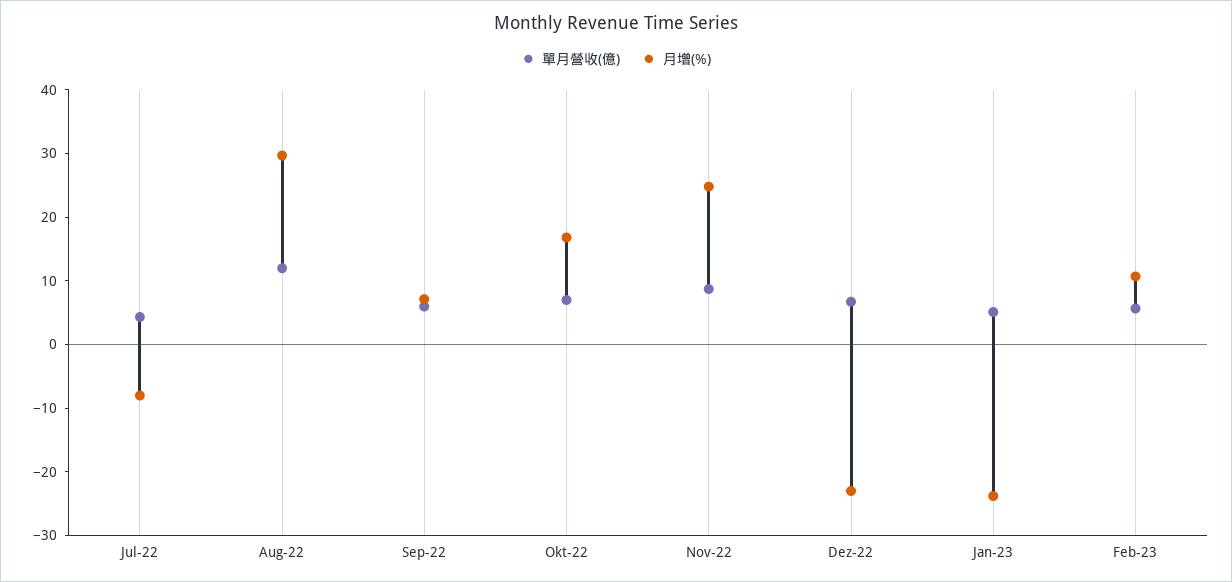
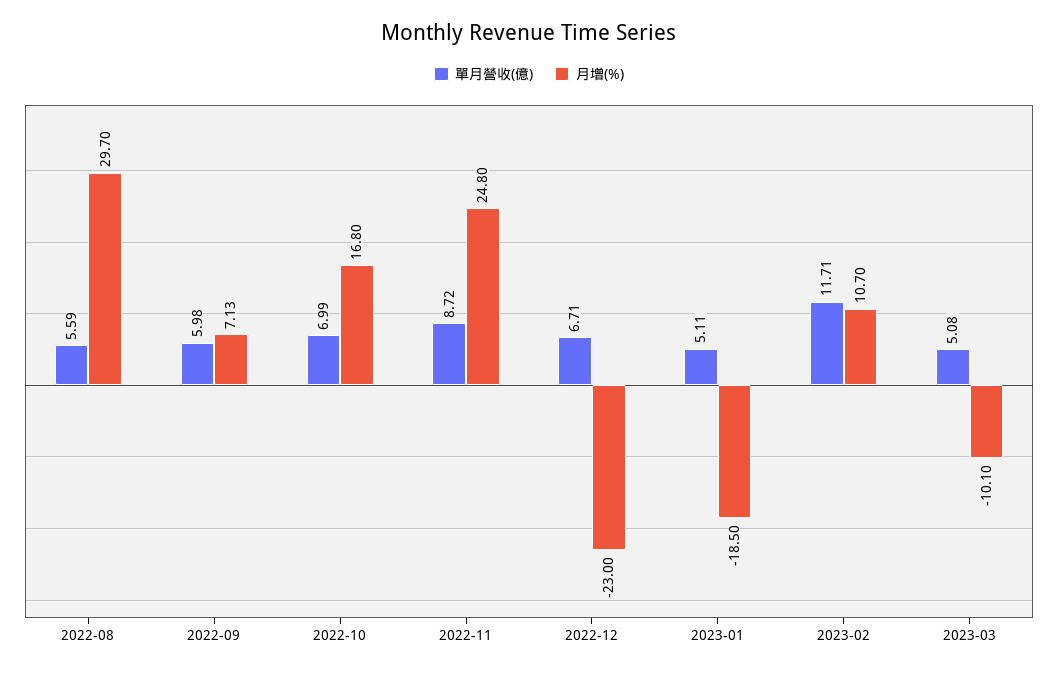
單月營收(億), Jul-22: 4 -> none
月增(%), Jul-22: -8 -> none
單月營收(億), Aug-22: 12 -> 5.59
月增(%), Jan-23: -24 -> -18.5
單月營收(億), Feb-23: 6 -> 11.71
單月營收(億), 2023-03: none -> 5.08
月增(%), 2023-03: none -> -10.1

